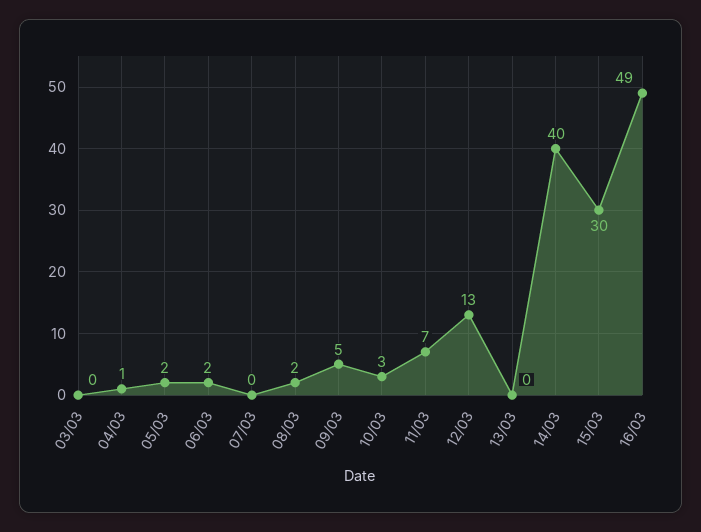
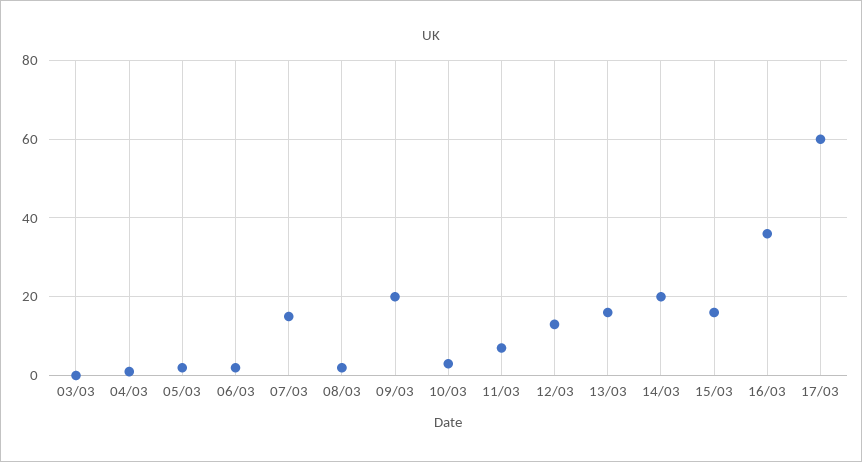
07/03: 0 -> 15
09/03: 5 -> 20
13/03: 0 -> 15
14/03: 40 -> 20
15/03: 30 -> 15
16/03: 49 -> 35
17/03: none -> 60

